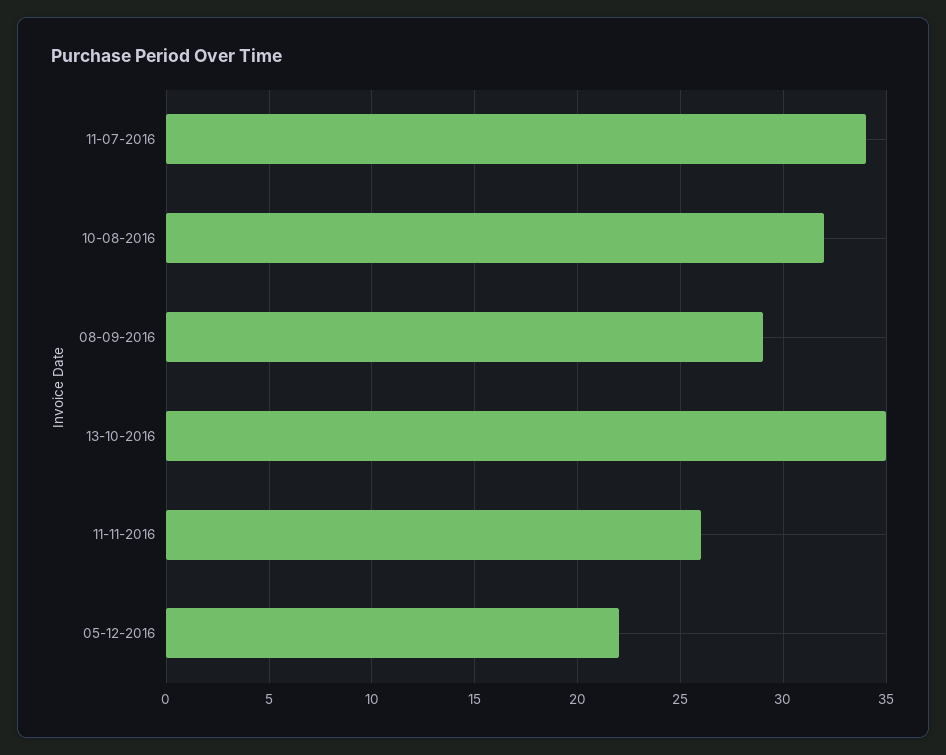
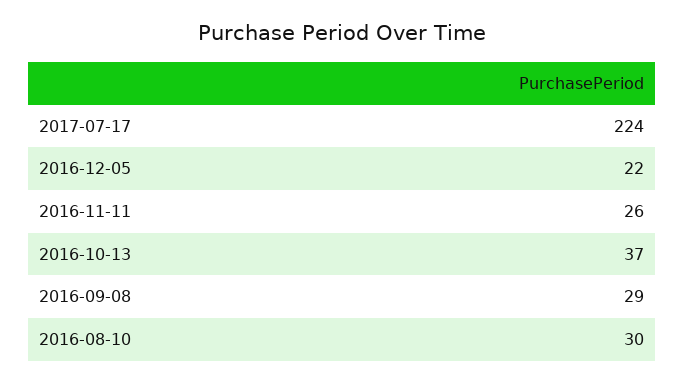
11-07-2016: 34 -> none
10-08-2016: 32 -> 30
13-10-2016: 35 -> 37
2017-07-17: none -> 224

